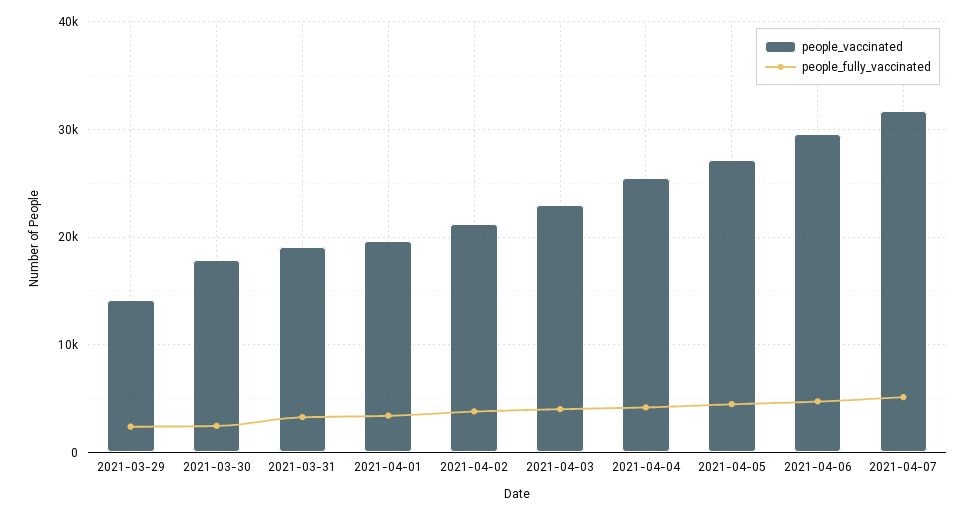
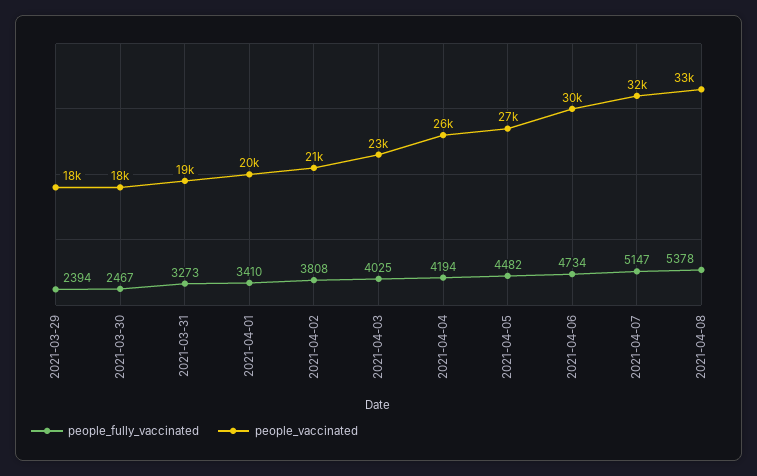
people_vaccinated, 2021-03-29: 14000 -> 18000
people_fully_vaccinated, 2021-04-08: none -> 5378
people_vaccinated, 2021-04-08: none -> 33000

